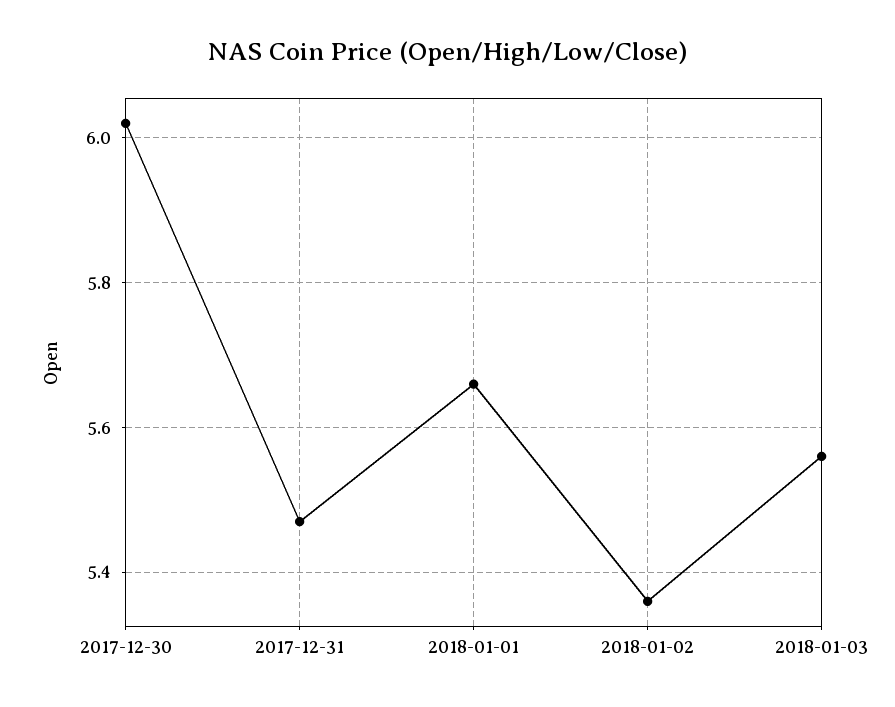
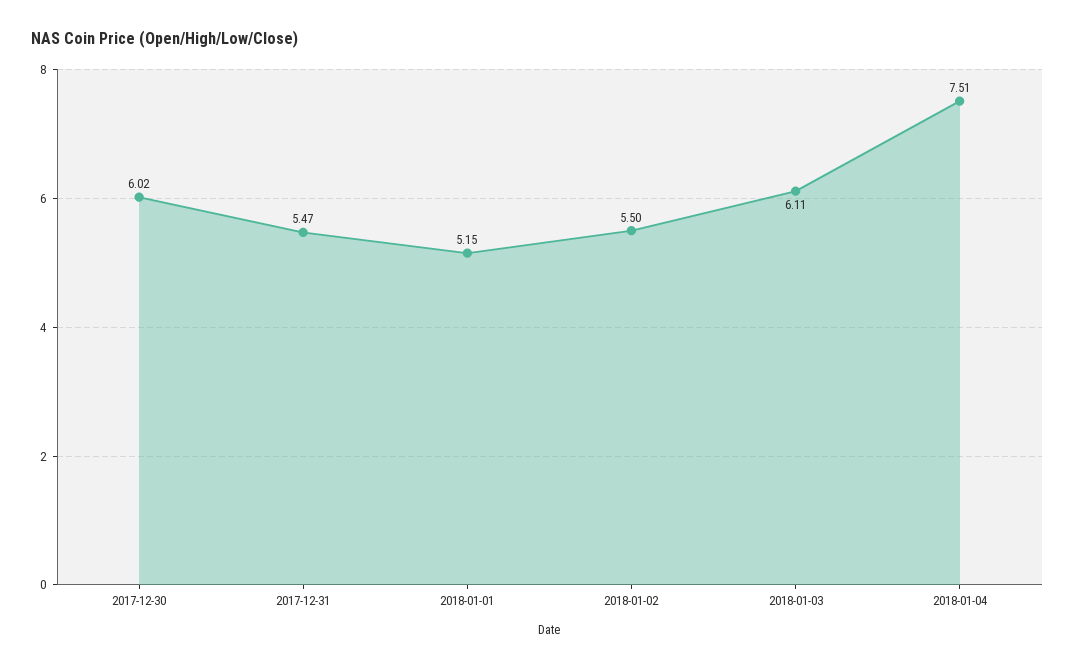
2018-01-01: 5.65 -> 5.15
2018-01-02: 5.35 -> 5.5
2018-01-03: 5.55 -> 6.11
2018-01-04: none -> 7.51

